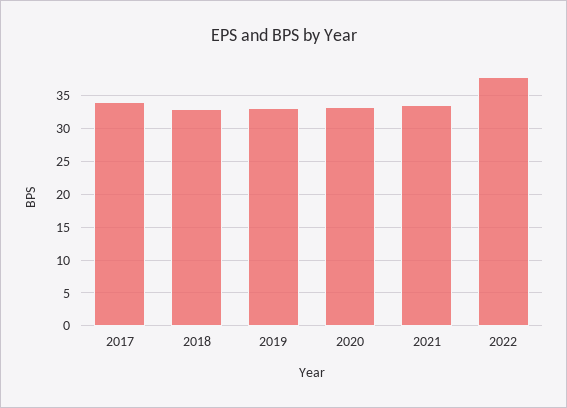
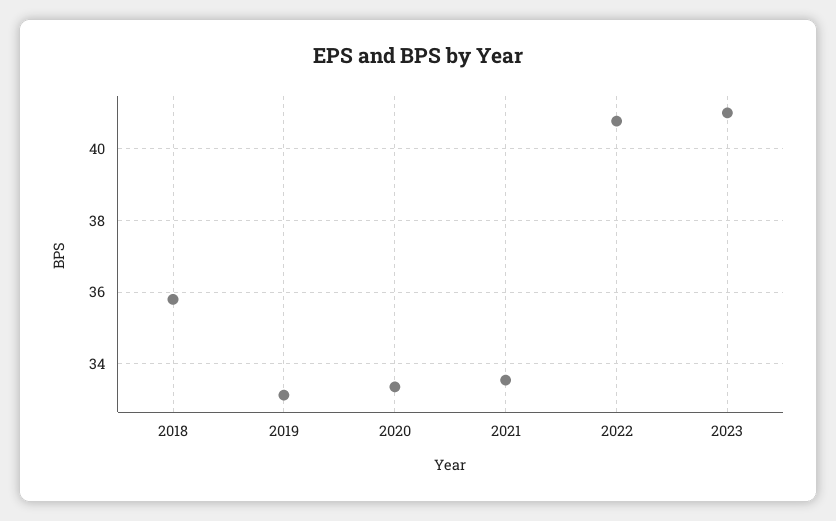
2017: 34 -> none
2018: 33 -> 35.8
2022: 38 -> 40.8
2023: none -> 41

